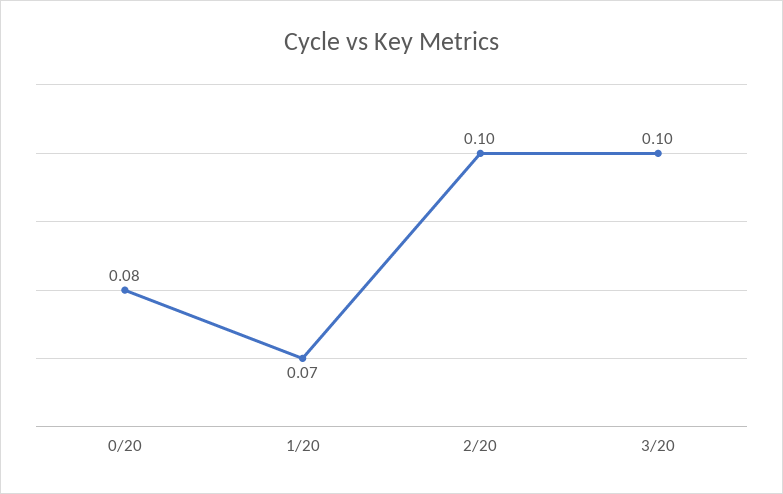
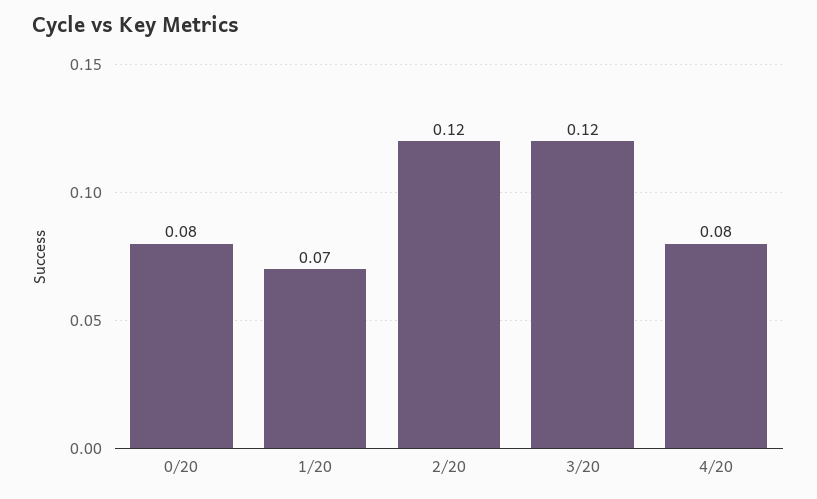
2/20: 0.1 -> 0.12
3/20: 0.1 -> 0.12
4/20: none -> 0.08

